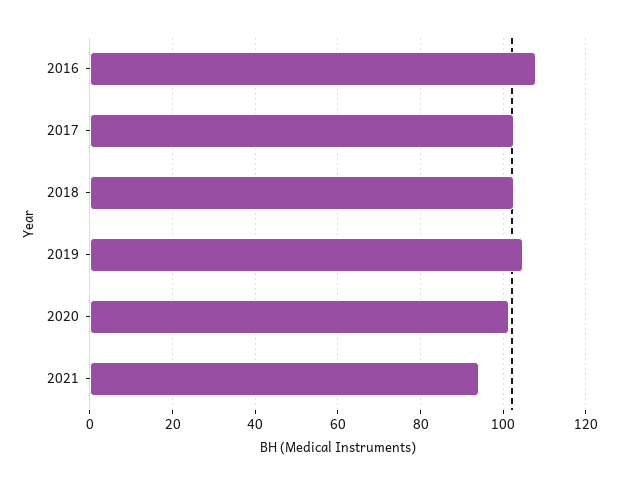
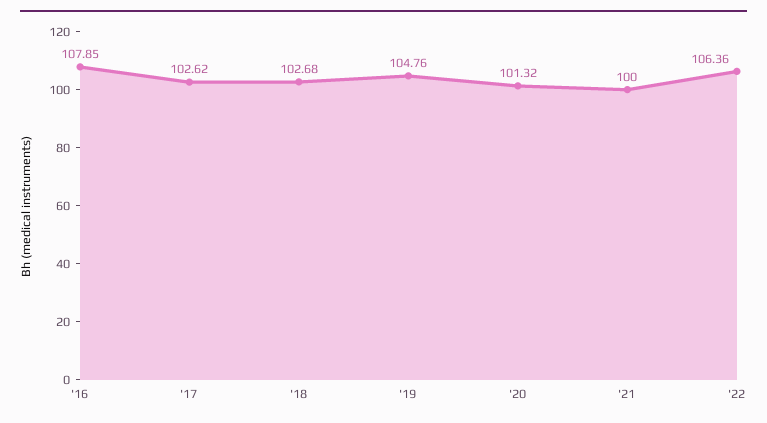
2021: 94 -> 100
'22: none -> 106.36

